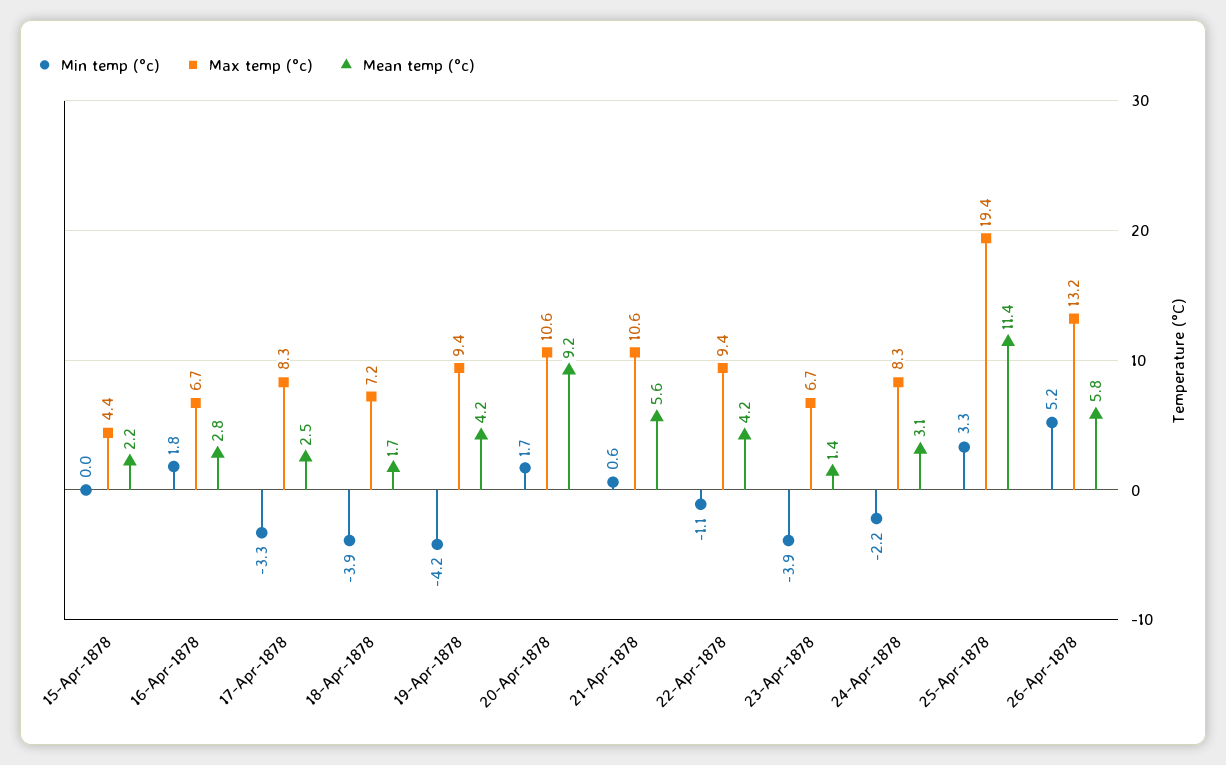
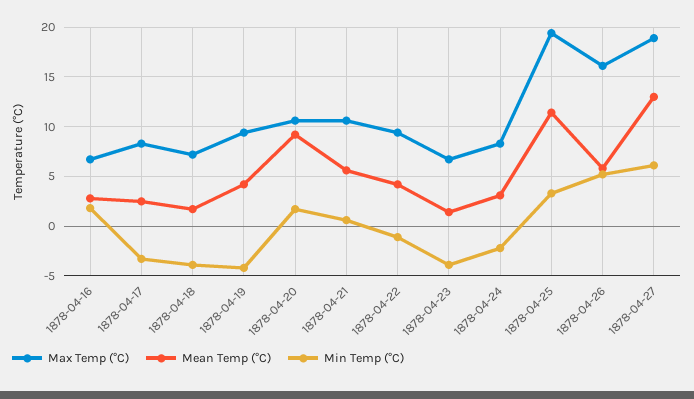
Min temp (°c), 15-Apr-1878: 0 -> none
Max temp (°c), 15-Apr-1878: 4.4 -> none
Mean temp (°c), 15-Apr-1878: 2.2 -> none
Max temp (°c), 26-Apr-1878: 13.2 -> 16
Max temp (°c), 1878-04-27: none -> 19
Mean temp (°c), 1878-04-27: none -> 13
Min temp (°c), 1878-04-27: none -> 6

